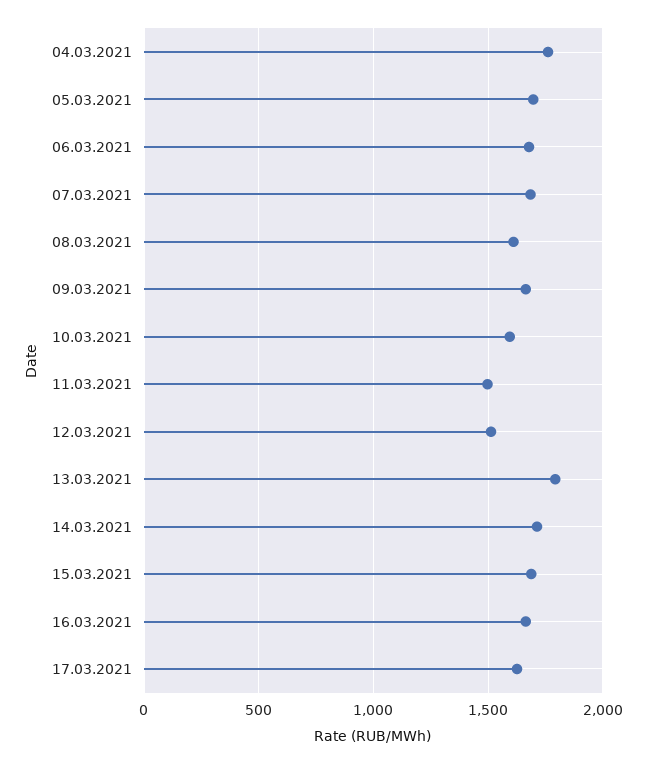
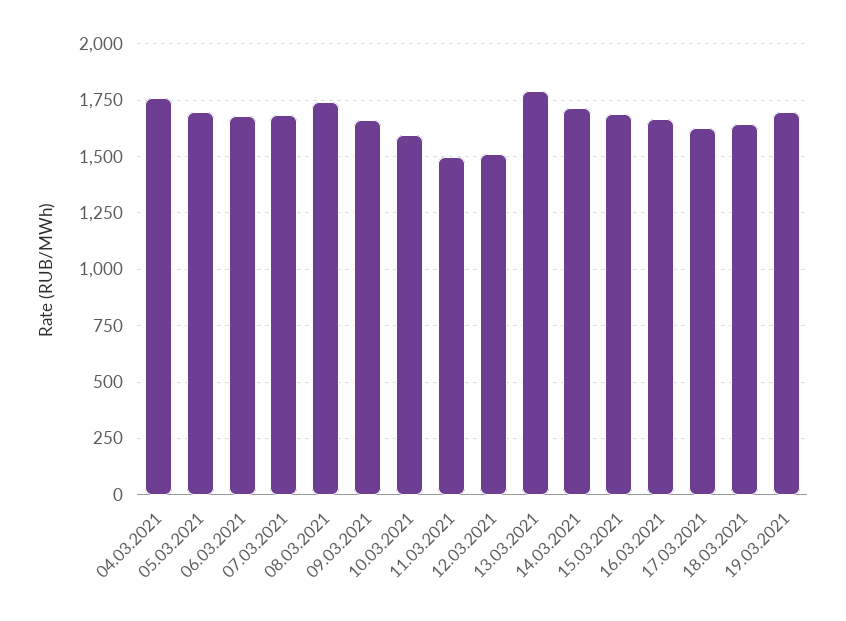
08.03.2021: 1600 -> 1750
18.03.2021: none -> 1650
19.03.2021: none -> 1700

